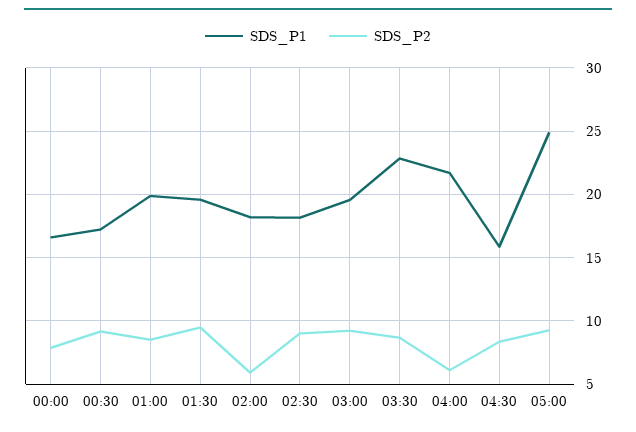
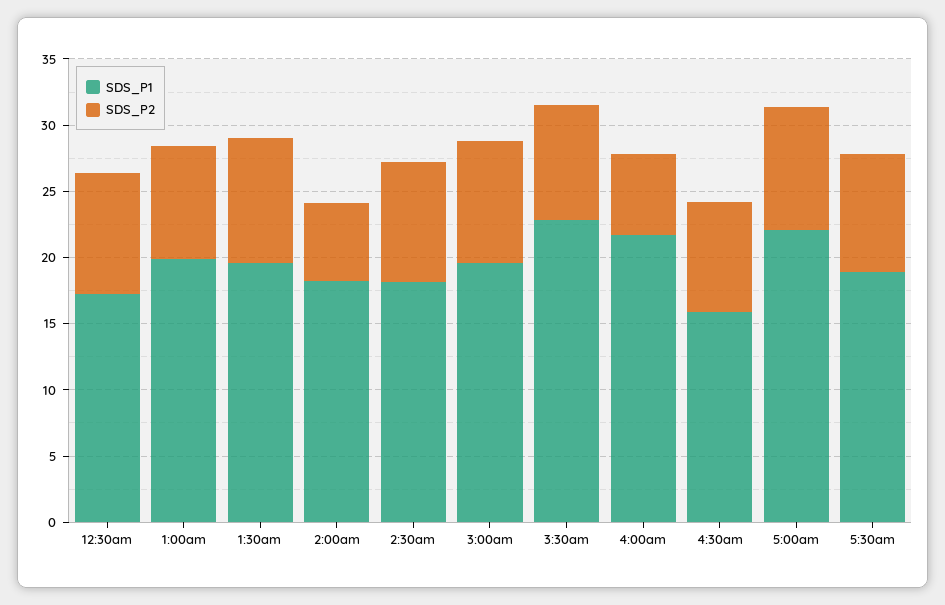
SDS_P1, 00:00: 16.5 -> none
SDS_P2, 00:00: 8 -> none
SDS_P1, 05:00: 25 -> 22
SDS_P1, 5:30am: none -> 19
SDS_P2, 5:30am: none -> 9

